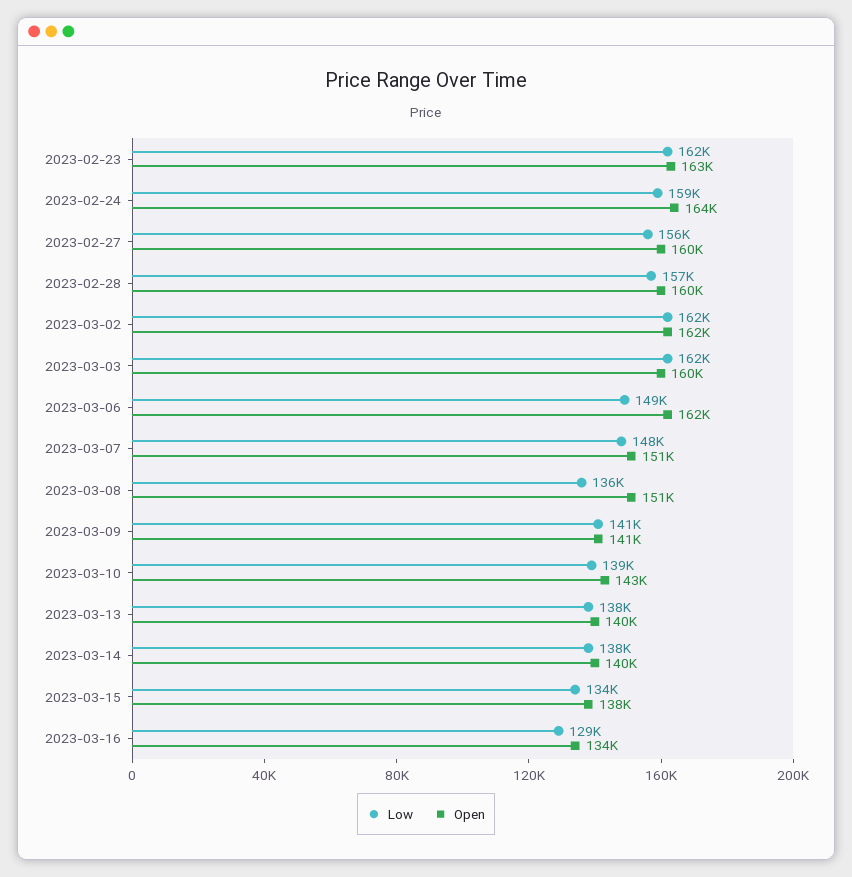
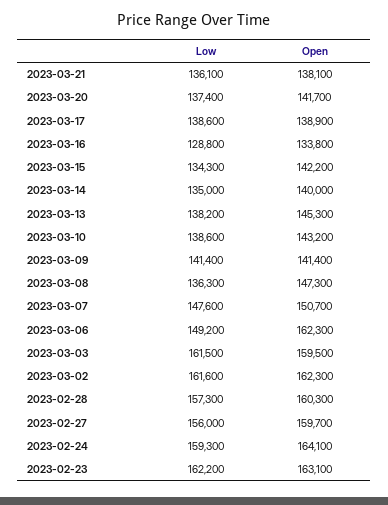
Open, 2023-03-08: 151000 -> 147300
Open, 2023-03-13: 140000 -> 145300
Low, 2023-03-14: 138000 -> 135000
Open, 2023-03-15: 138000 -> 142200
Low, 2023-03-21: none -> 136100
Open, 2023-03-21: none -> 138100
Low, 2023-03-20: none -> 137400
Open, 2023-03-20: none -> 141700
Low, 2023-03-17: none -> 138600
Open, 2023-03-17: none -> 138900

